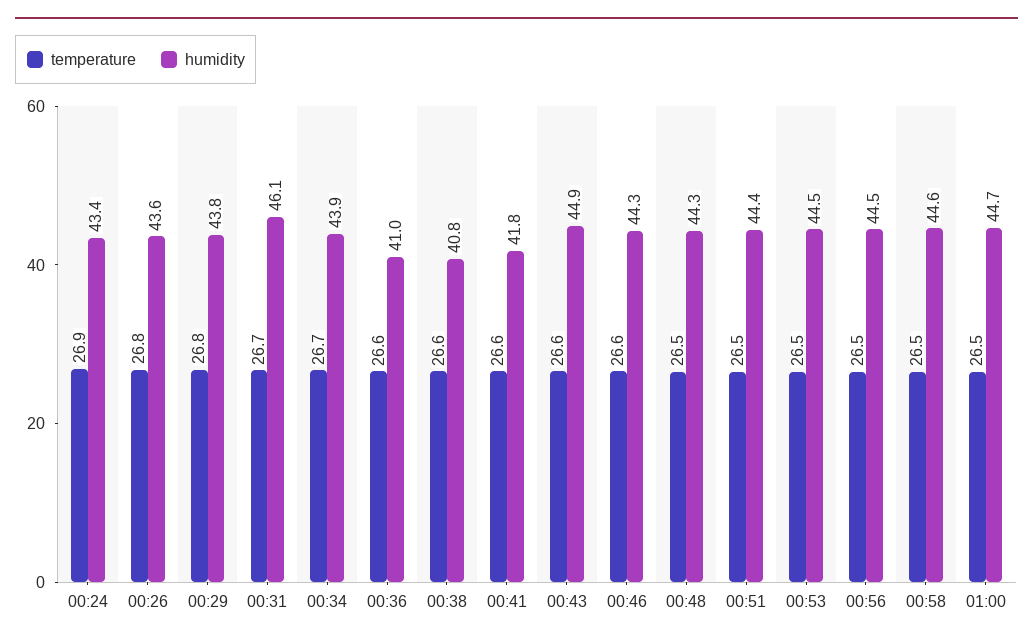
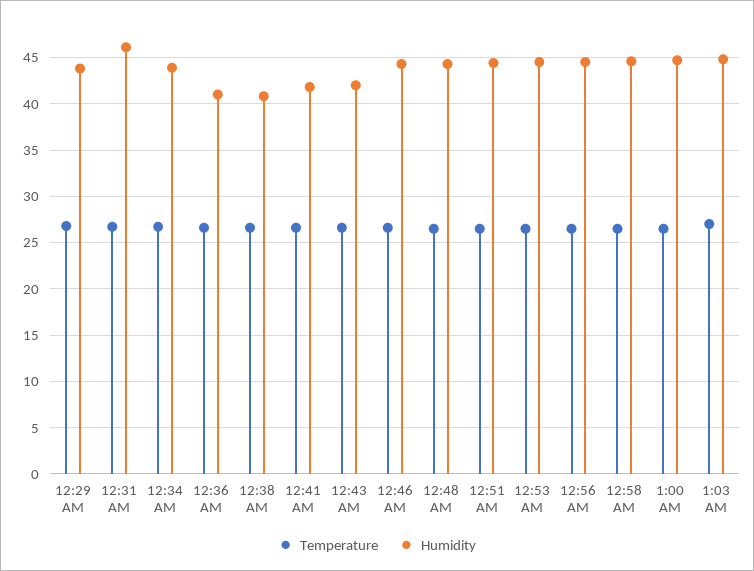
temperature, 00:24: 26.9 -> none
humidity, 00:24: 43.4 -> none
temperature, 00:26: 26.8 -> none
humidity, 00:26: 43.6 -> none
humidity, 00:43: 44.9 -> 42
temperature, 1:03 AM: none -> 27
humidity, 1:03 AM: none -> 45

